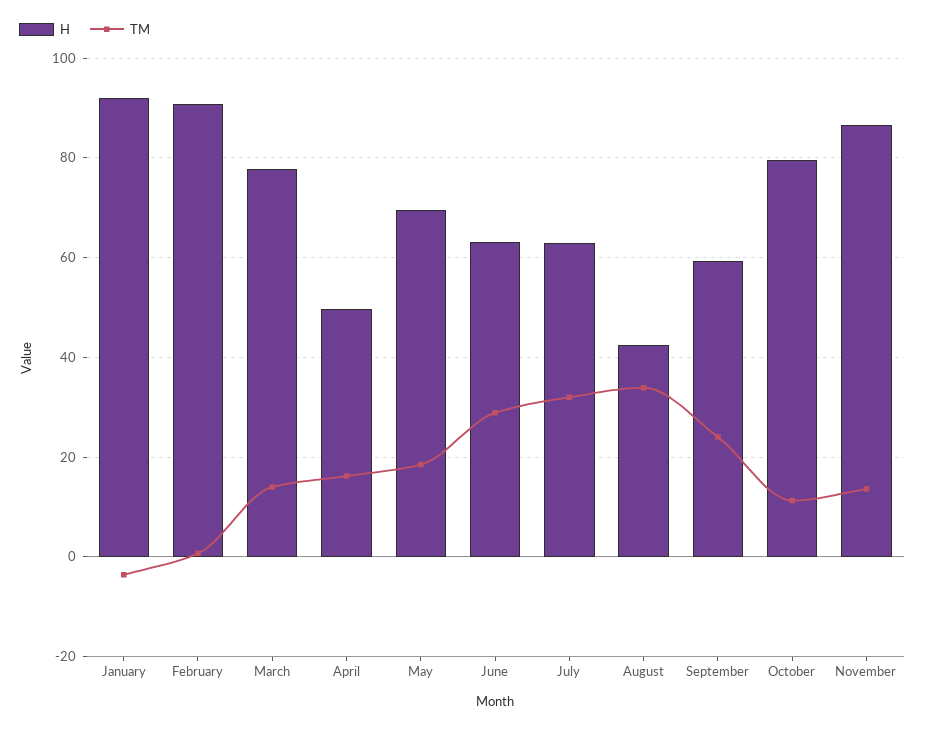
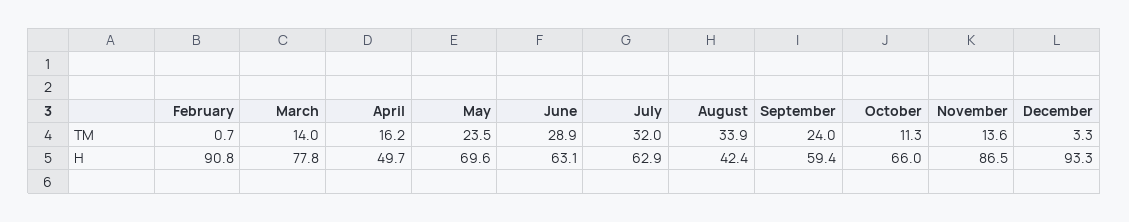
H, January: 92 -> none
TM, January: -4 -> none
TM, May: 18 -> 23.5
H, October: 80 -> 66
TM, December: none -> 3.3
H, December: none -> 93.3

